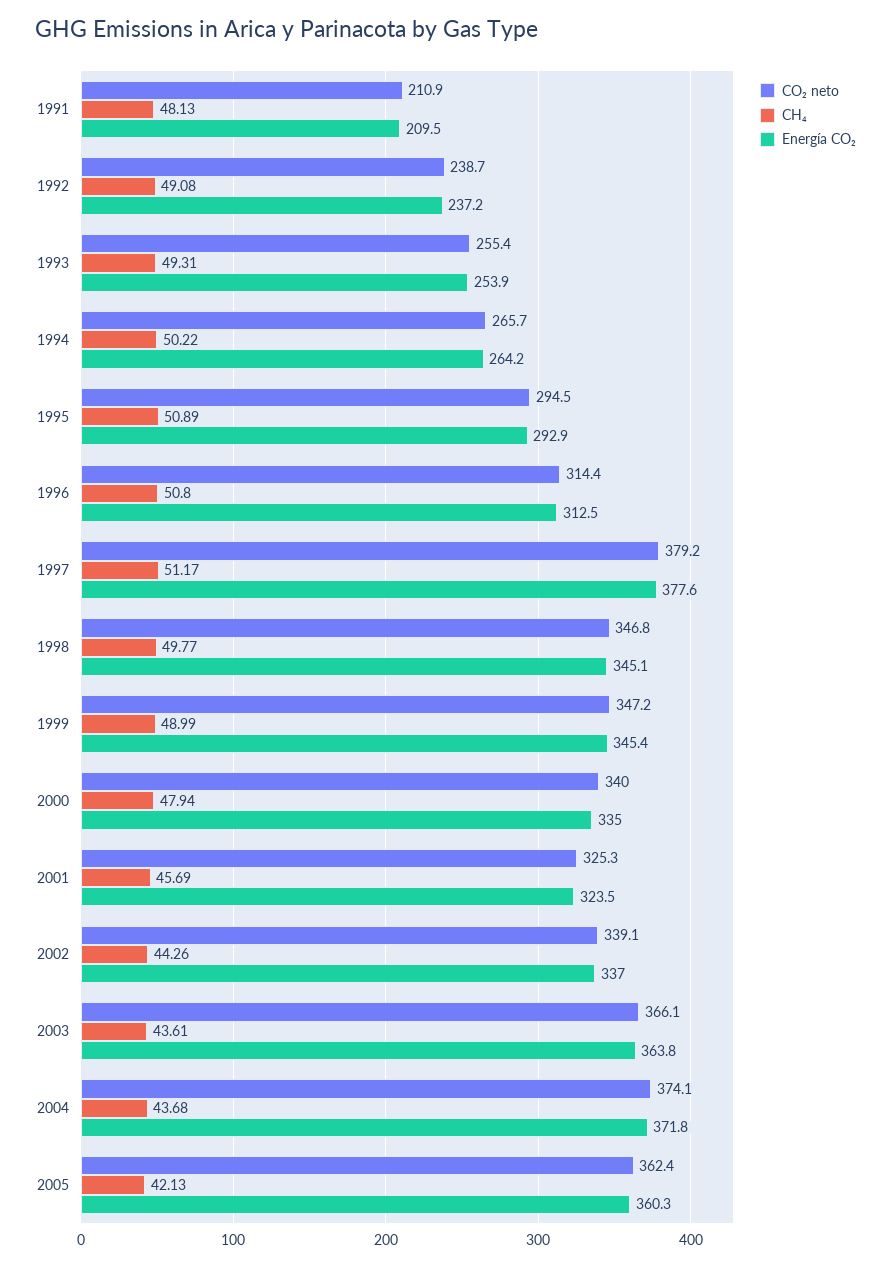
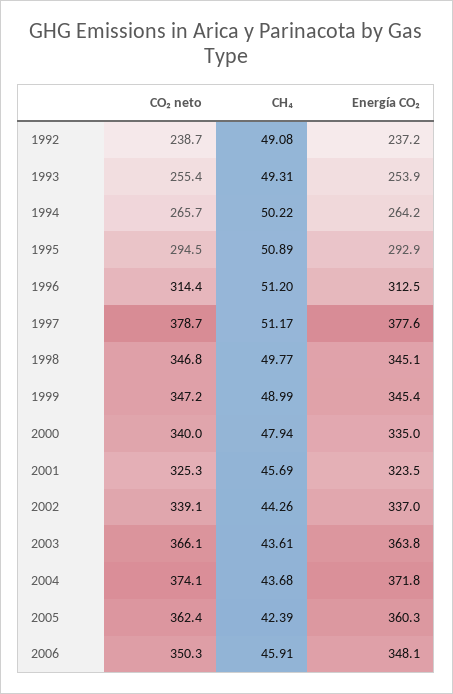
CO₂ neto, 1991: 210.9 -> none
CH₄, 1991: 48.13 -> none
Energía CO₂, 1991: 209.5 -> none
CH₄, 1996: 50.8 -> 51.2
CO₂ neto, 1997: 379.2 -> 378.7
CH₄, 2005: 42.13 -> 42.39
CO₂ neto, 2006: none -> 350.3
CH₄, 2006: none -> 45.91
Energía CO₂, 2006: none -> 348.1

